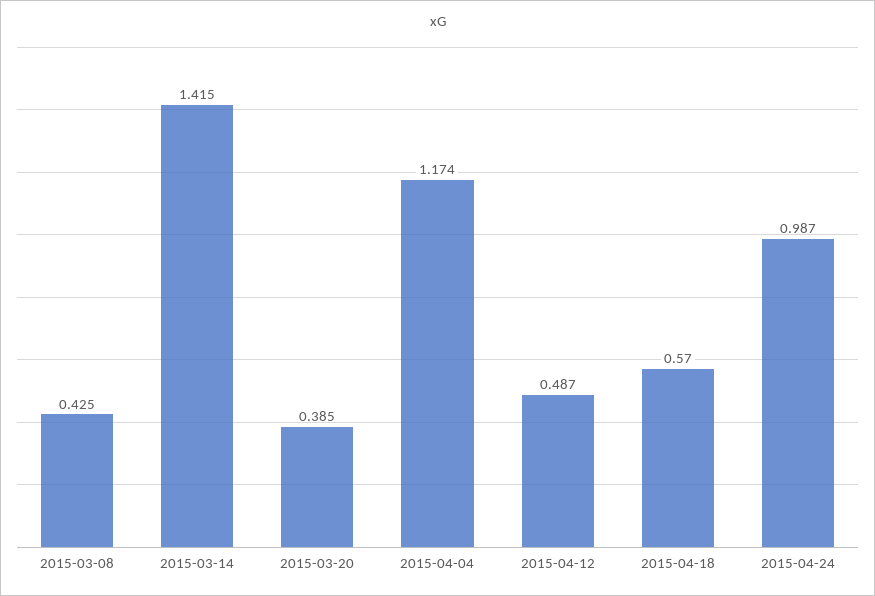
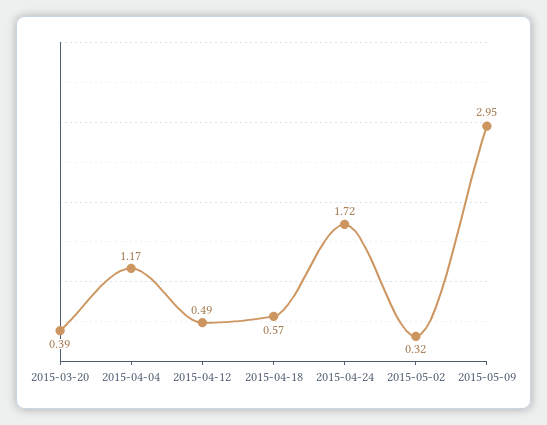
2015-03-08: 0.425 -> none
2015-03-14: 1.415 -> none
2015-04-24: 0.987 -> 1.72
2015-05-02: none -> 0.32
2015-05-09: none -> 2.95

